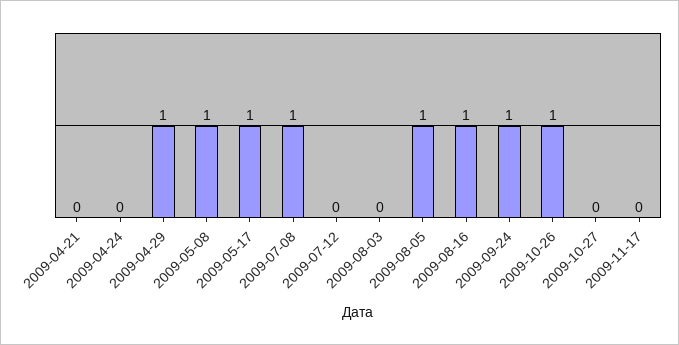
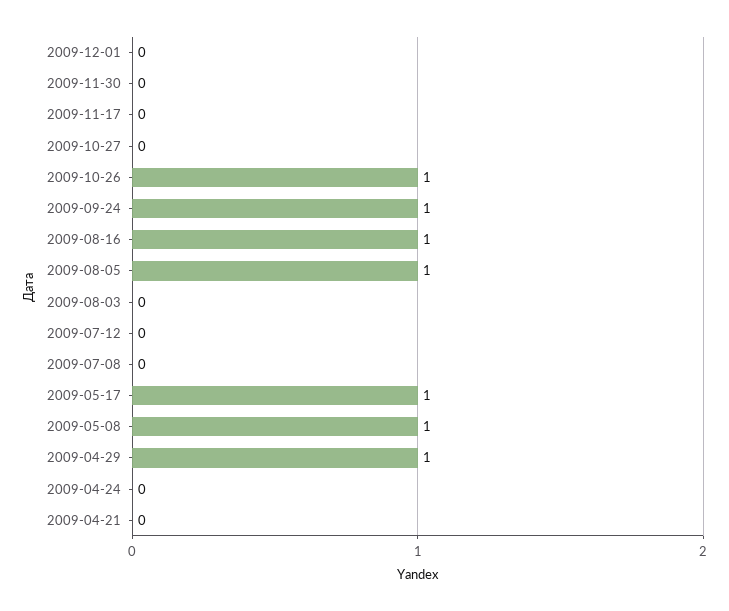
2009-07-08: 1 -> 0
2009-12-01: none -> 0
2009-11-30: none -> 0

